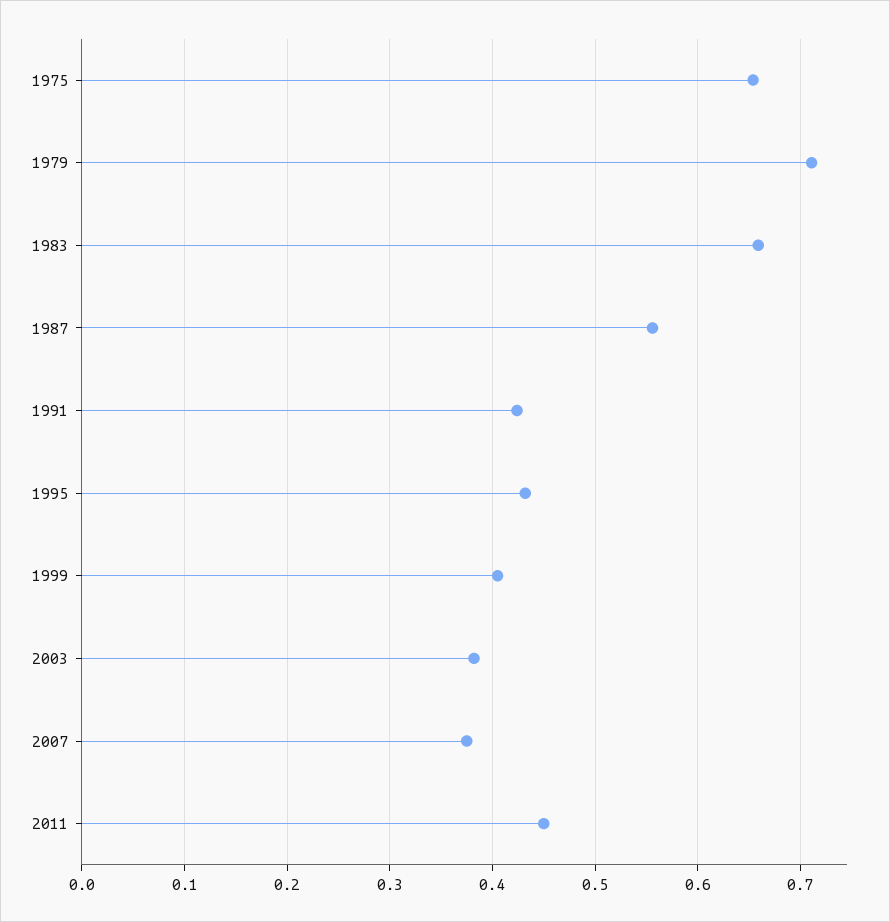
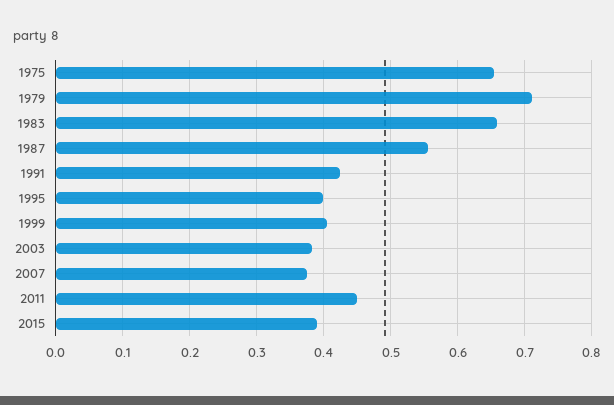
1995: 0.43 -> 0.4
2015: none -> 0.39

